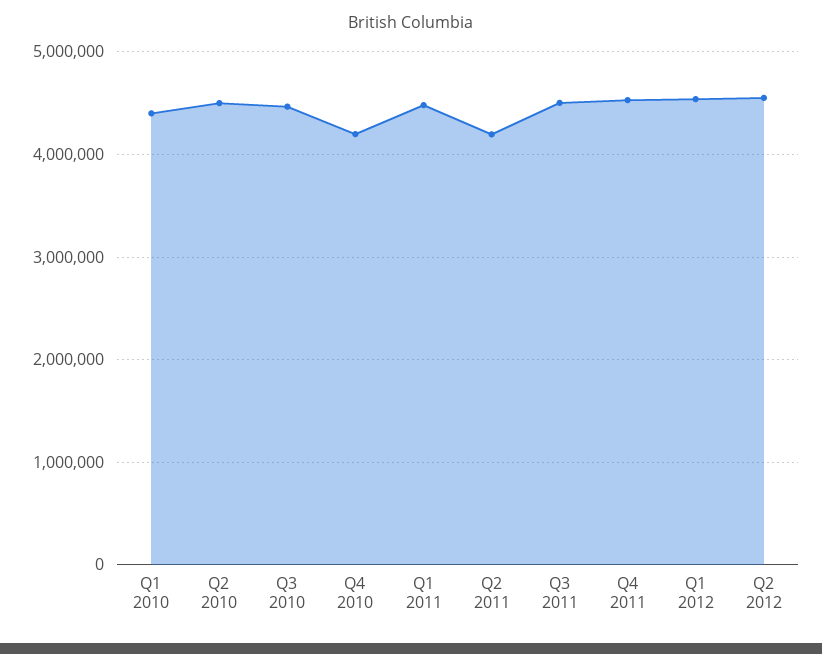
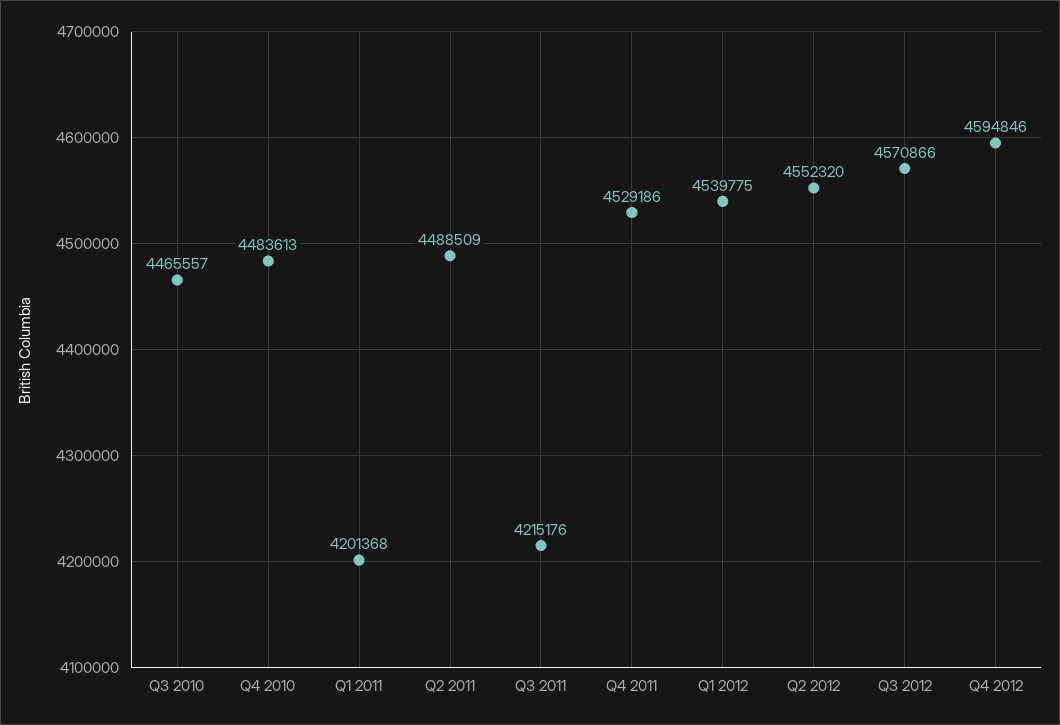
Q1 2010: 4400000 -> none
Q2 2010: 4500000 -> none
Q4 2010: 4200000 -> 4483613
Q1 2011: 4500000 -> 4201368
Q2 2011: 4200000 -> 4488509
Q3 2011: 4500000 -> 4215176
Q3 2012: none -> 4570866
Q4 2012: none -> 4594846

